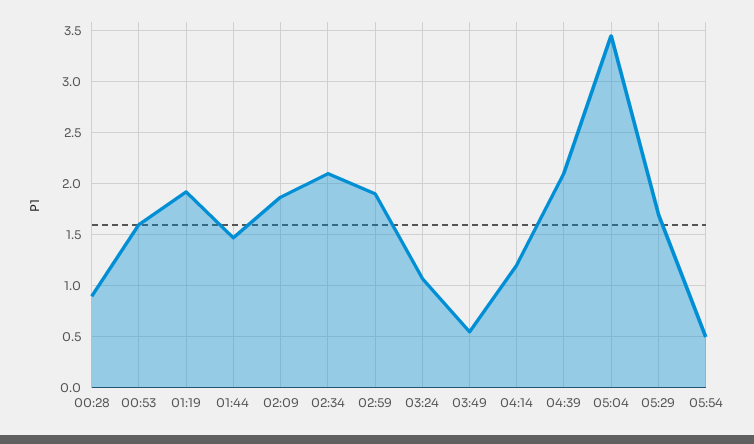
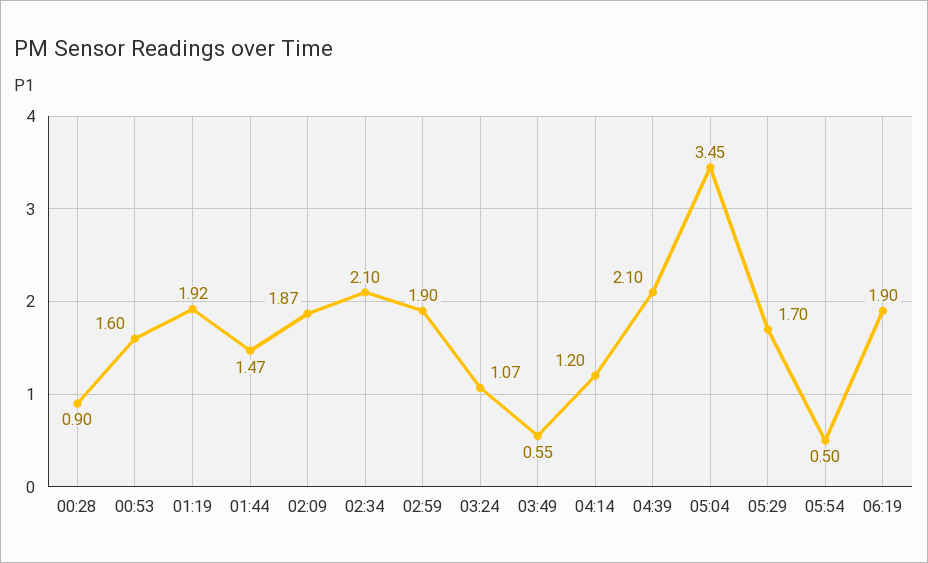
06:19: none -> 1.9

